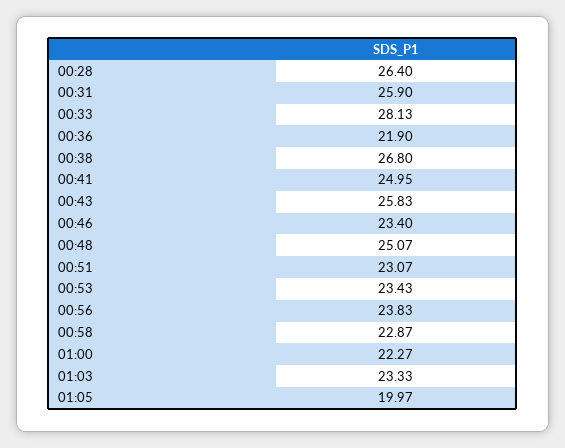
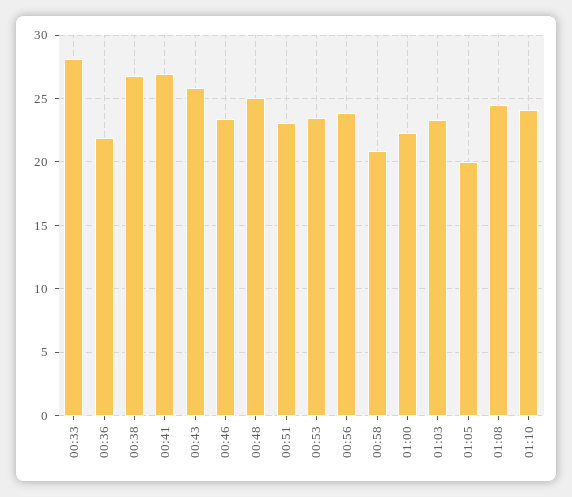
00:28: 26.4 -> none
00:31: 25.9 -> none
00:41: 24.95 -> 27
00:58: 22.87 -> 21
01:08: none -> 24.5
01:10: none -> 24

